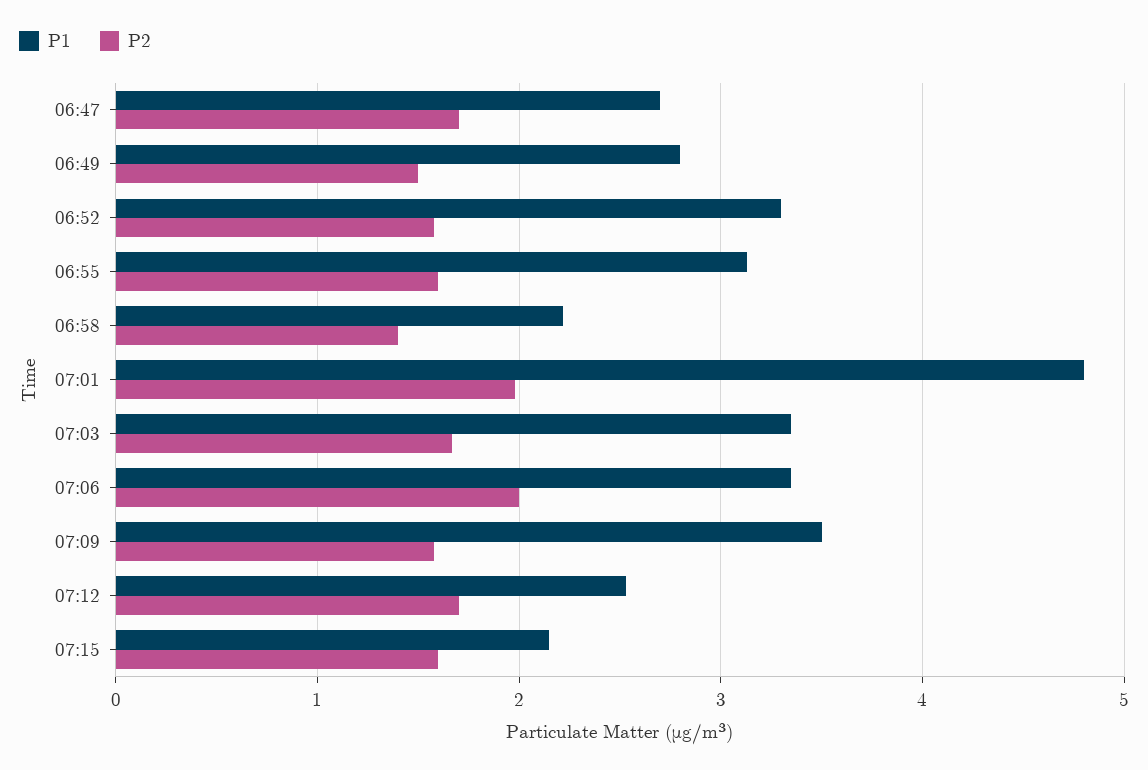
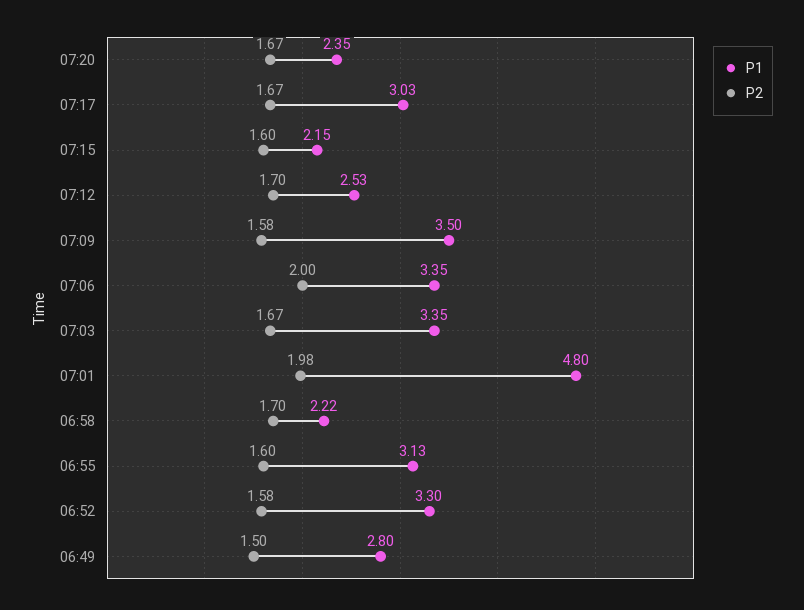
P1, 06:47: 2.7 -> none
P2, 06:47: 1.7 -> none
P2, 06:58: 1.4 -> 1.7
P1, 07:20: none -> 2.35
P2, 07:20: none -> 1.67
P1, 07:17: none -> 3.03
P2, 07:17: none -> 1.67

